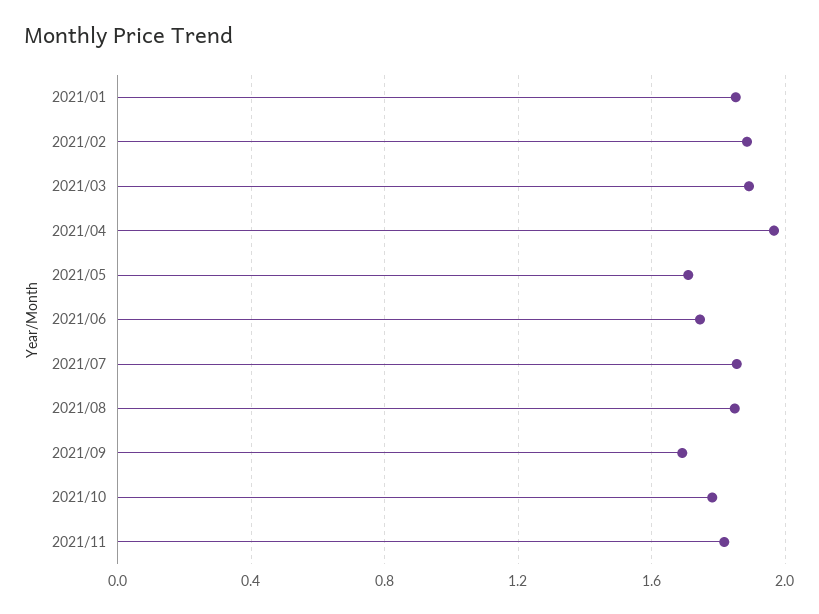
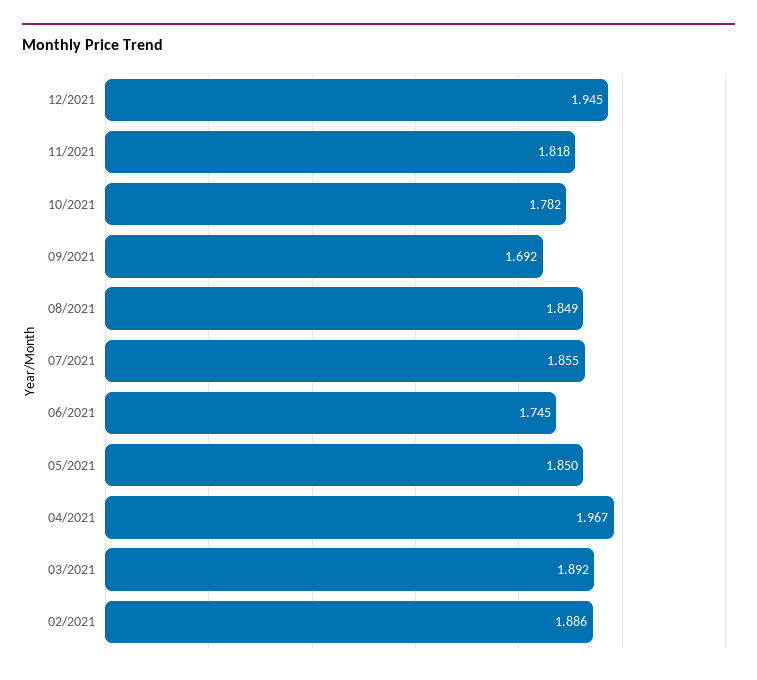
2021/01: 1.85 -> none
2021/05: 1.7 -> 1.85
12/2021: none -> 1.945

